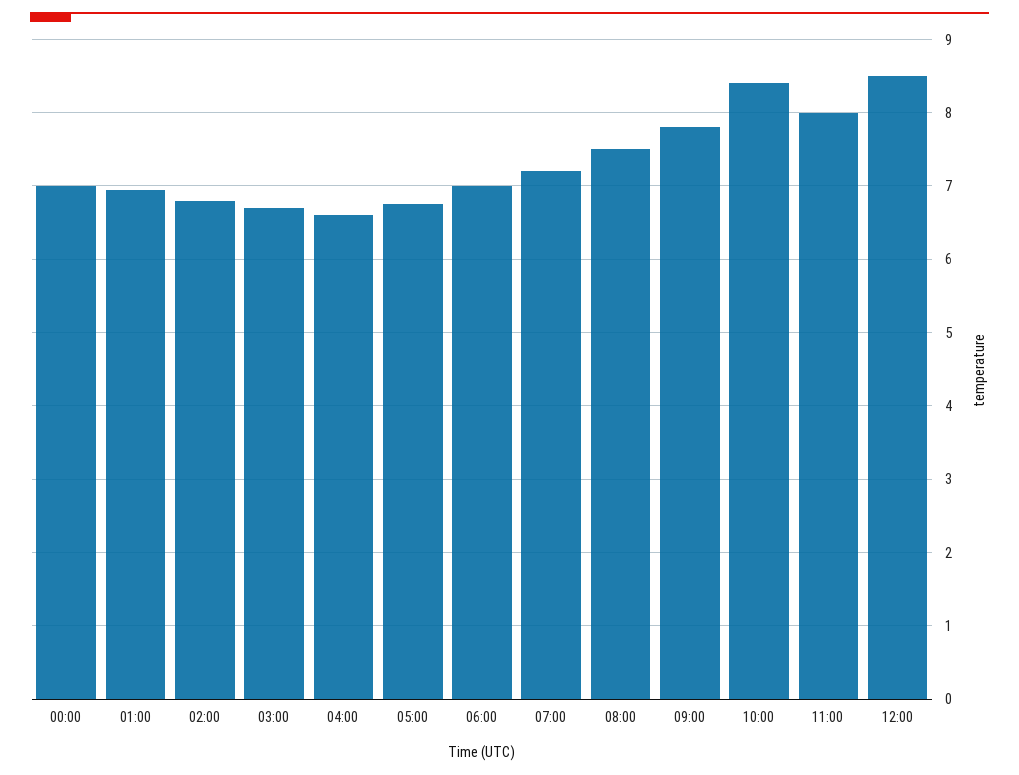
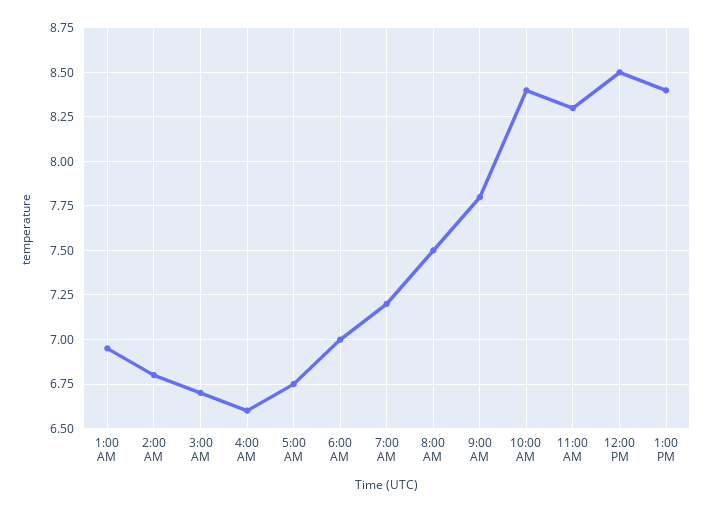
00:00: 7 -> none
11:00: 8 -> 8.3
1:00 PM: none -> 8.4

